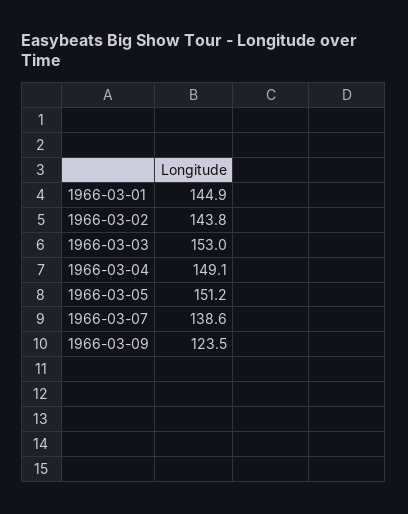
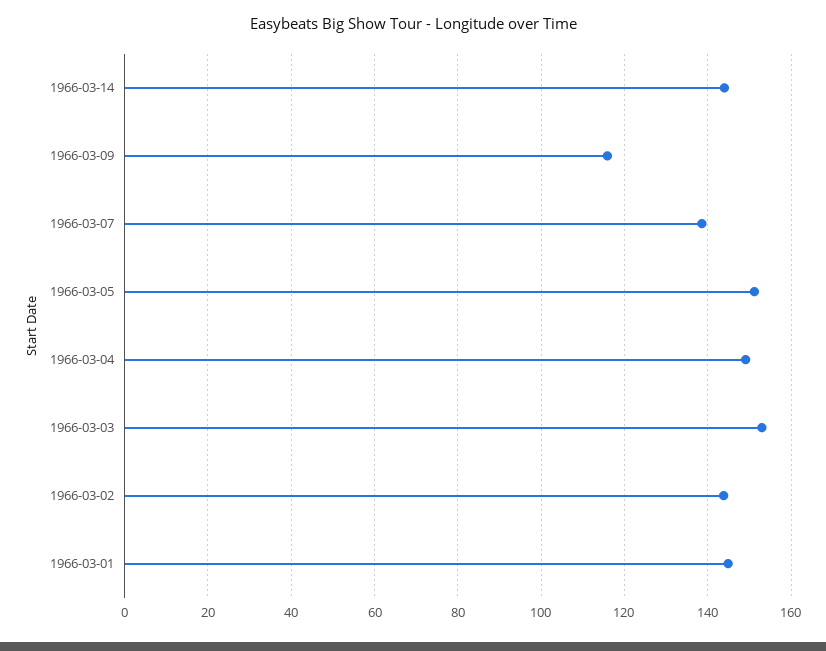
1966-03-09: 123.5 -> 116
1966-03-14: none -> 144

